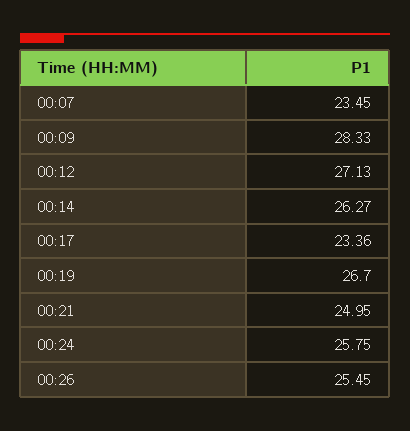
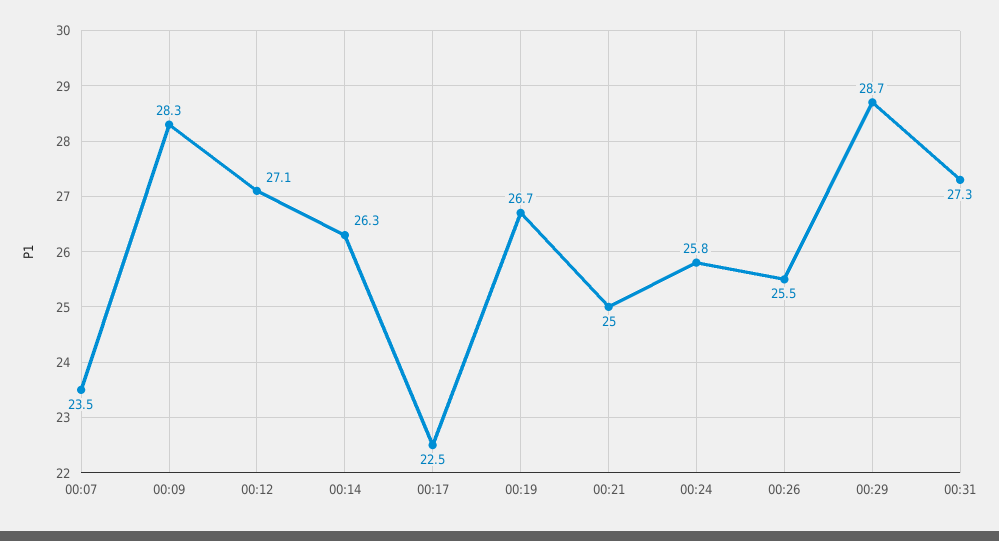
00:17: 23.36 -> 22.5
00:29: none -> 28.7
00:31: none -> 27.3

